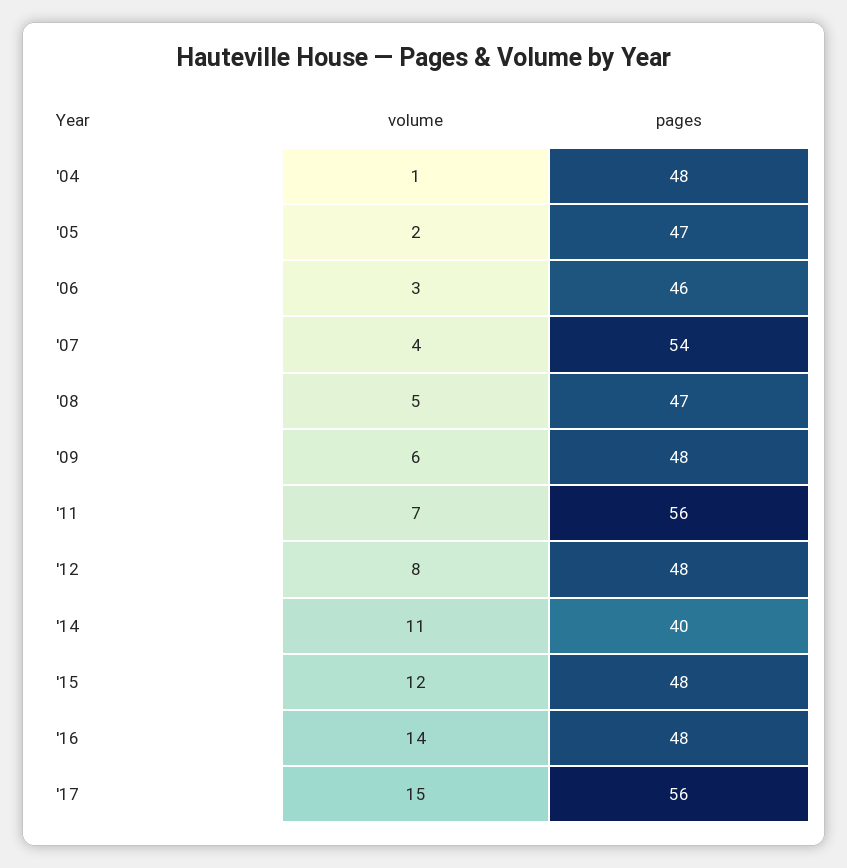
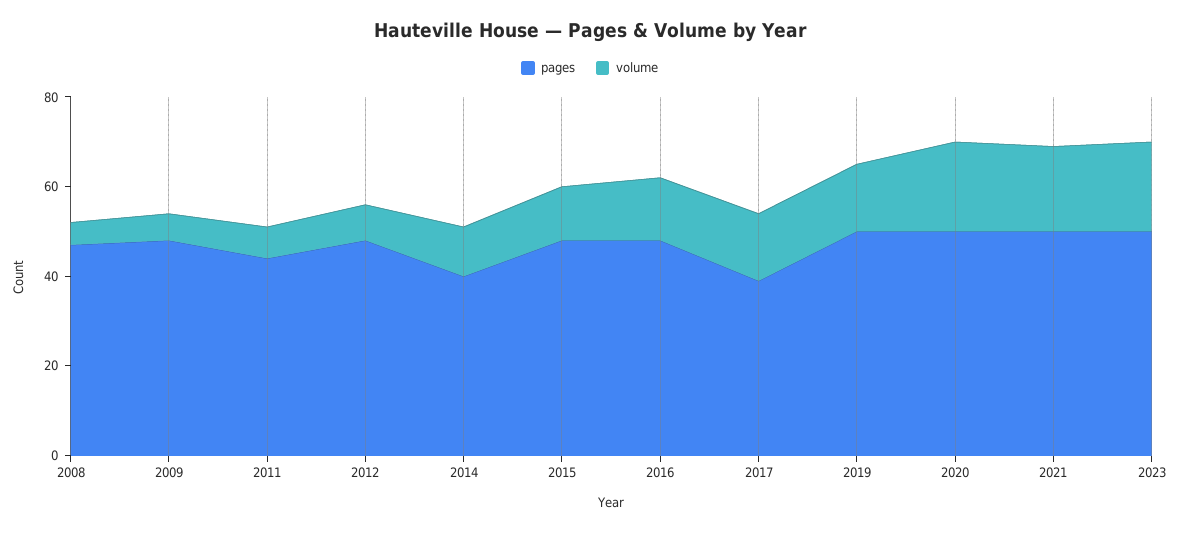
volume, '04: 1 -> none
pages, '04: 48 -> none
volume, '05: 2 -> none
pages, '05: 47 -> none
volume, '06: 3 -> none
pages, '06: 46 -> none
volume, '07: 4 -> none
pages, '07: 54 -> none
pages, '11: 56 -> 45
pages, '17: 56 -> 40
pages, 2019: none -> 50
volume, 2019: none -> 15
pages, 2020: none -> 50
volume, 2020: none -> 20
pages, 2021: none -> 50
volume, 2021: none -> 20
pages, 2023: none -> 50
volume, 2023: none -> 20

